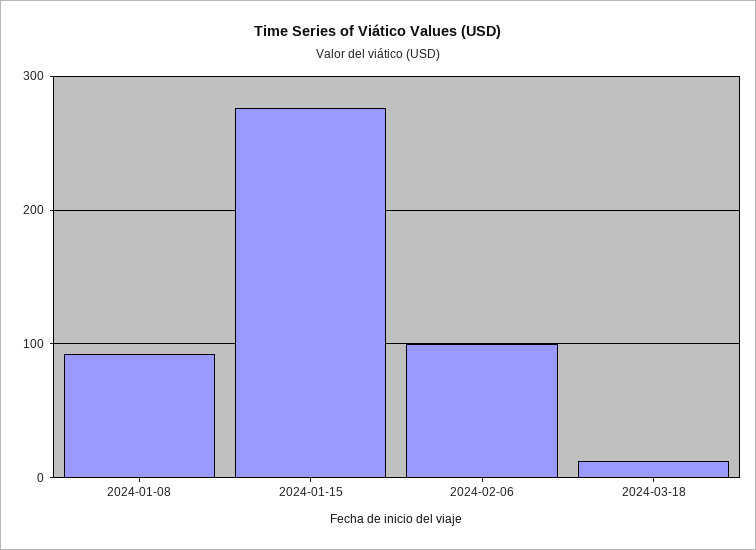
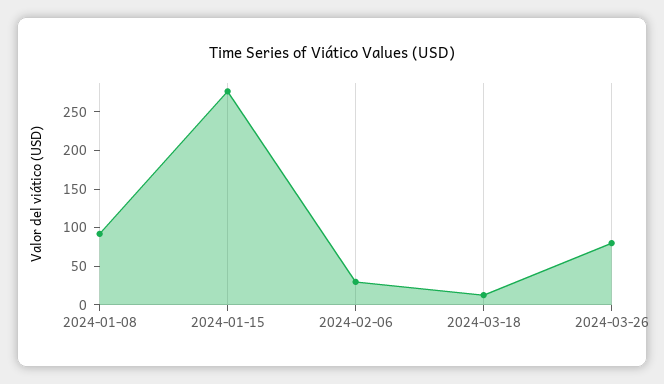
2024-02-06: 100 -> 25
2024-03-26: none -> 75

